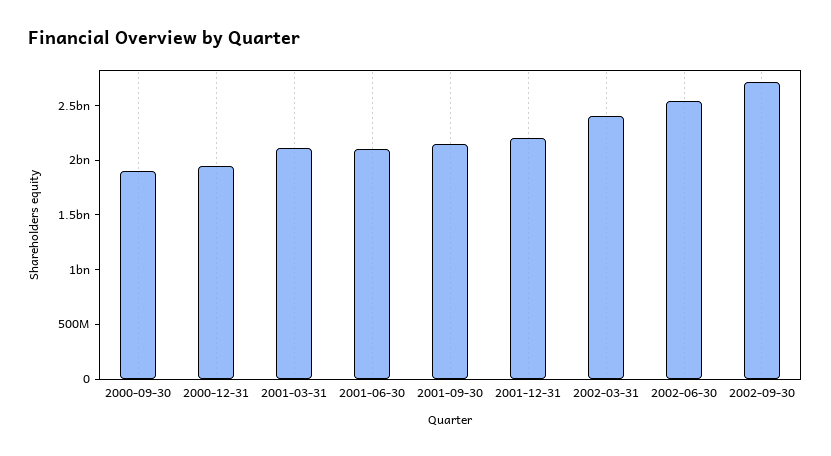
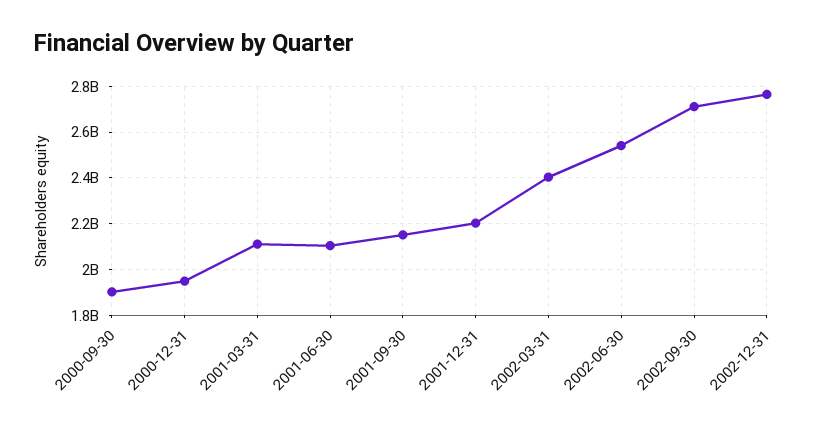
2002-12-31: none -> 2750000000

